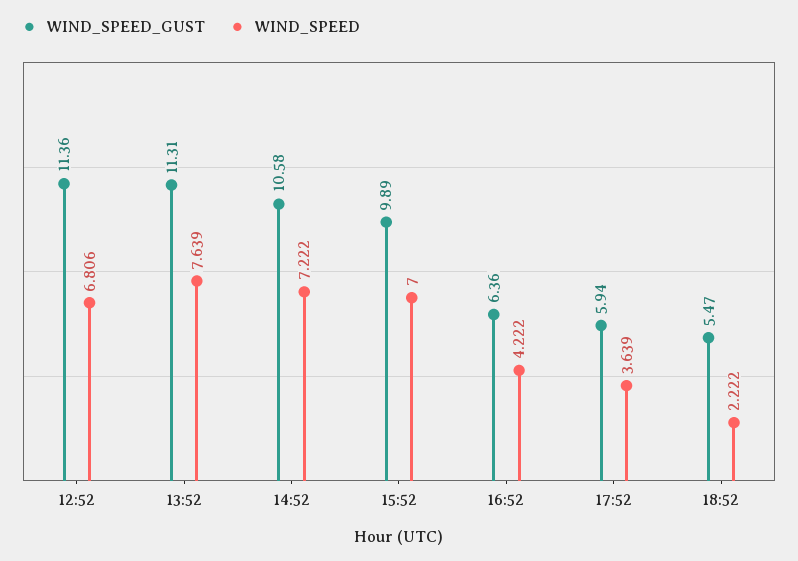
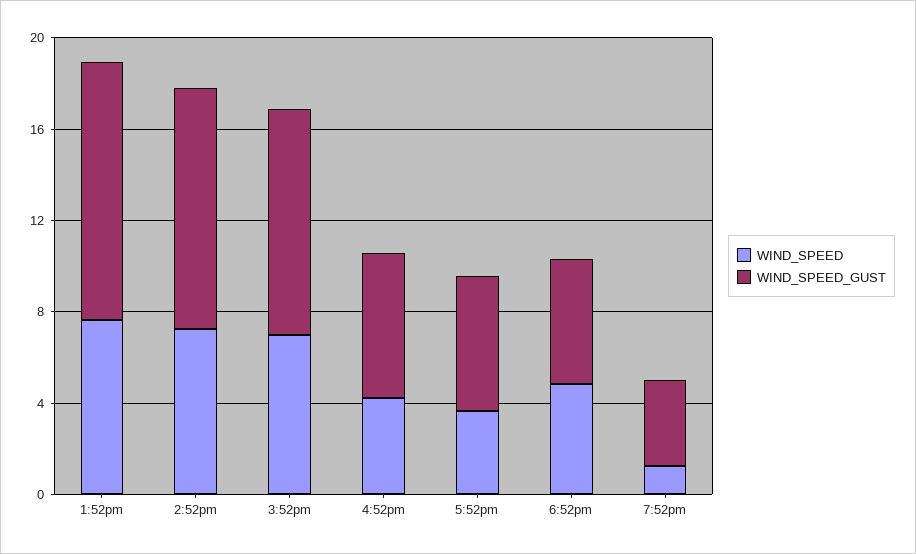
WIND_SPEED_GUST, 12:52: 11.36 -> none
WIND_SPEED, 12:52: 6.806 -> none
WIND_SPEED, 18:52: 2.222 -> 5
WIND_SPEED, 7:52pm: none -> 1
WIND_SPEED_GUST, 7:52pm: none -> 4

